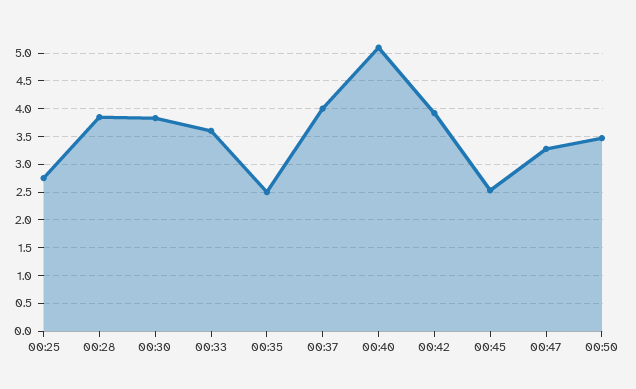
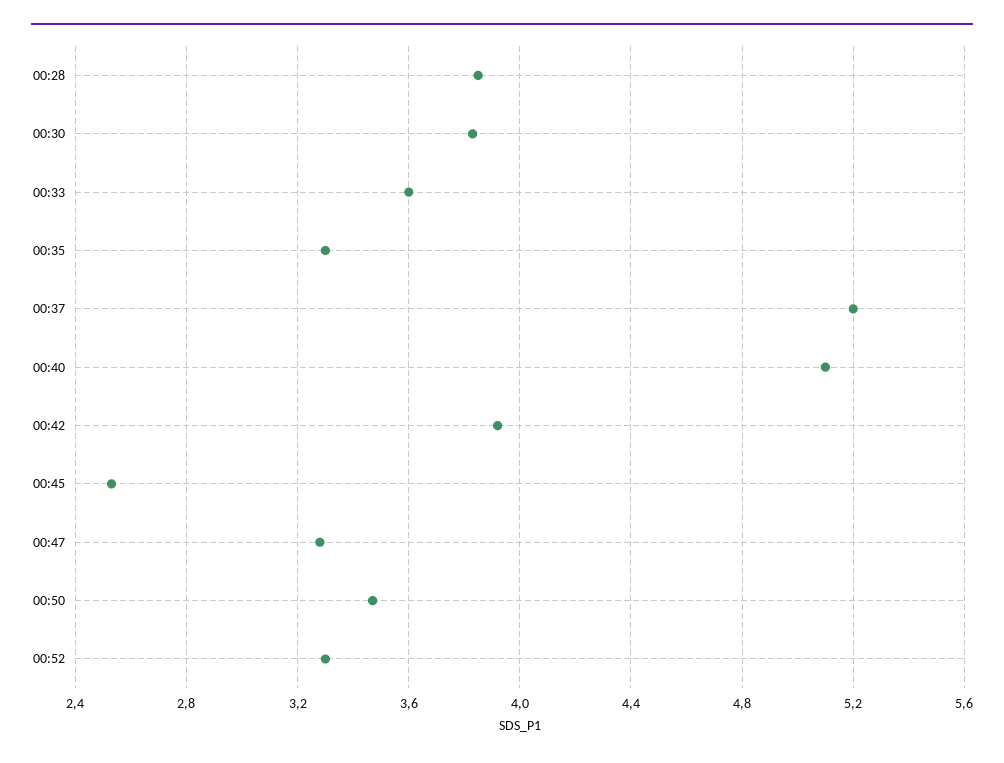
00:25: 2.75 -> none
00:35: 2.5 -> 3.3
00:37: 4 -> 5.2
00:52: none -> 3.3

